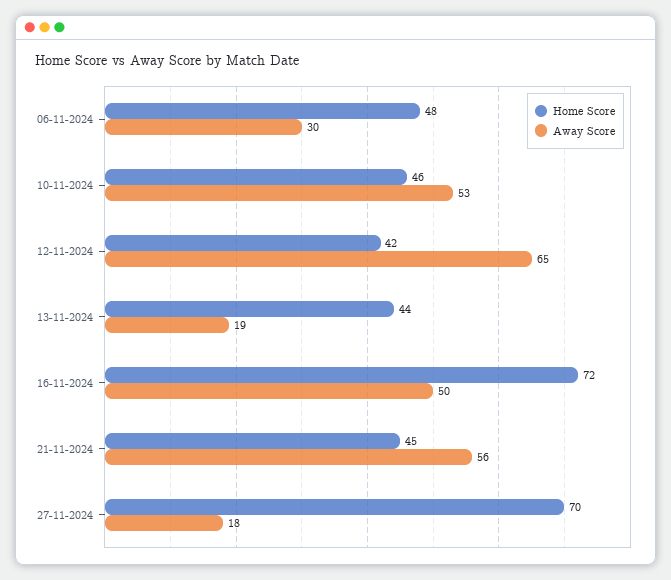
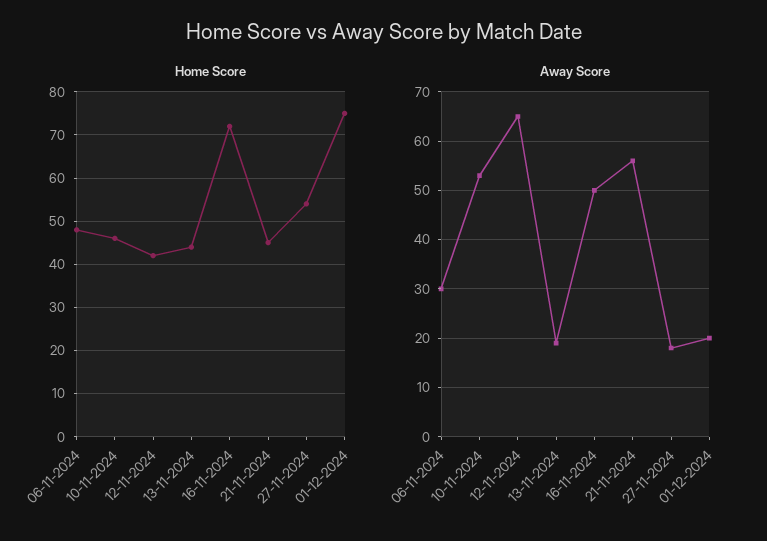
Home Score, 27-11-2024: 70 -> 55
Home Score, 01-12-2024: none -> 75
Away Score, 01-12-2024: none -> 20

